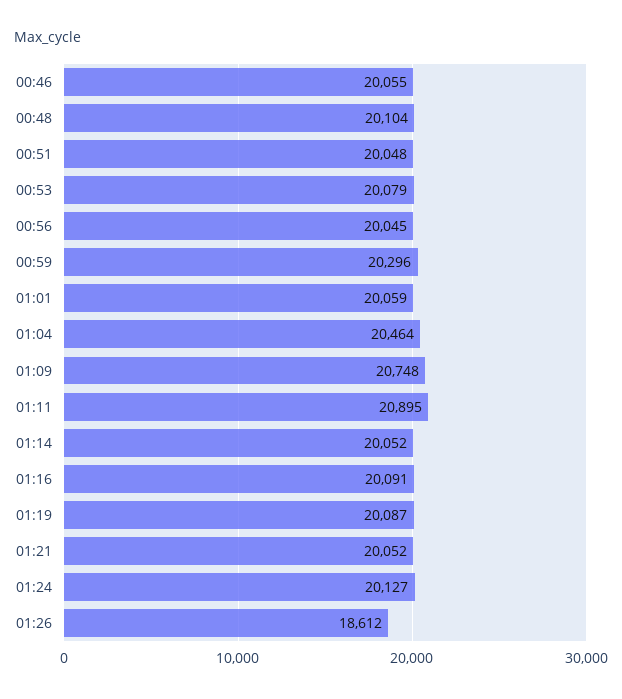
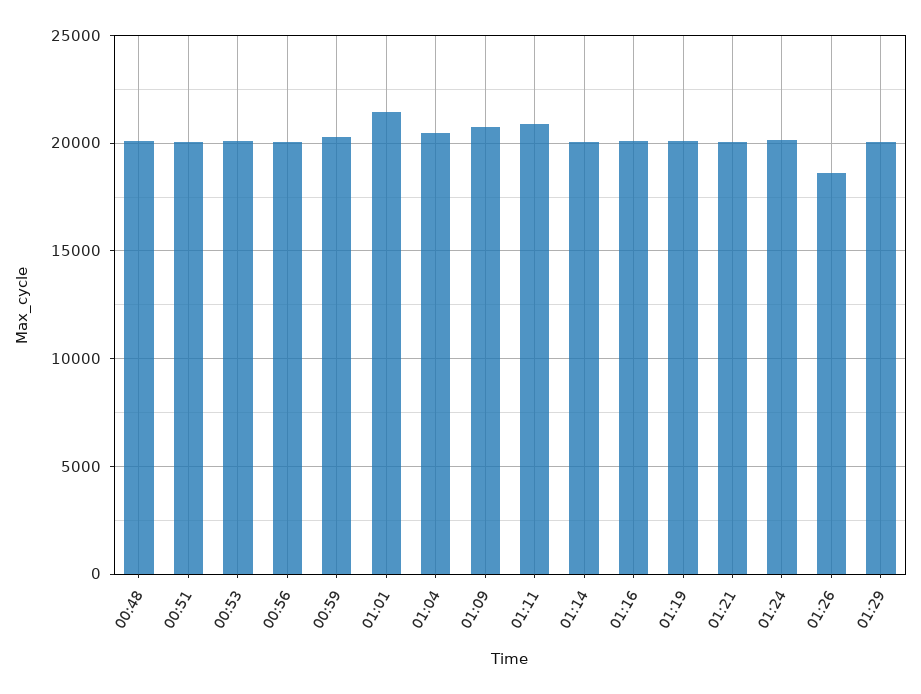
00:46: 20055 -> none
01:01: 20059 -> 21500
01:29: none -> 20000

